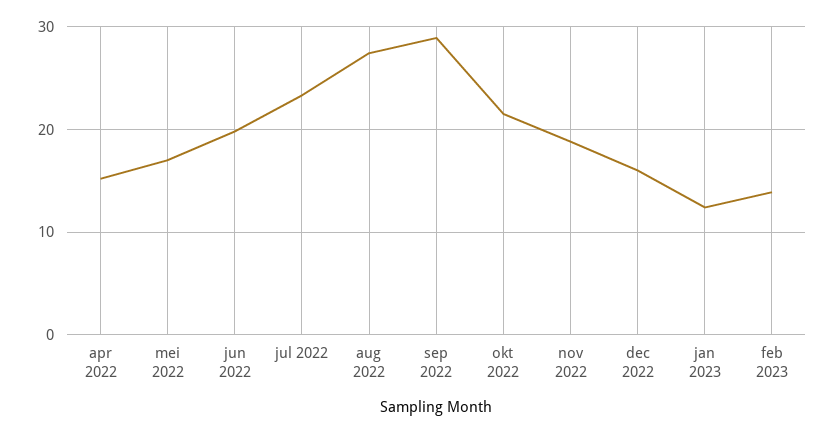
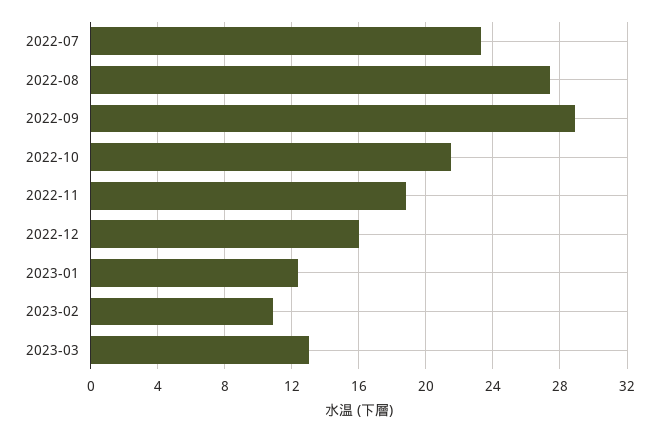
apr 2022: 15 -> none
mei 2022: 17 -> none
jun 2022: 20 -> none
feb 2023: 14 -> 11
2023-03: none -> 13

